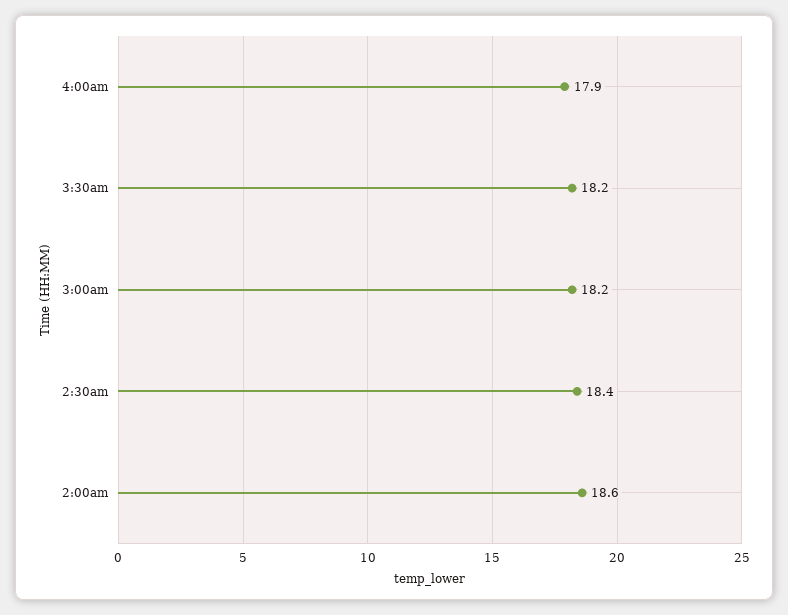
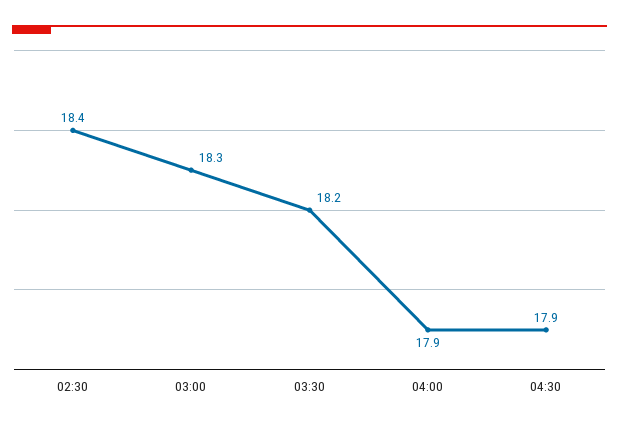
3:00am: 18.2 -> 18.3
2:00am: 18.6 -> none
04:30: none -> 17.9

